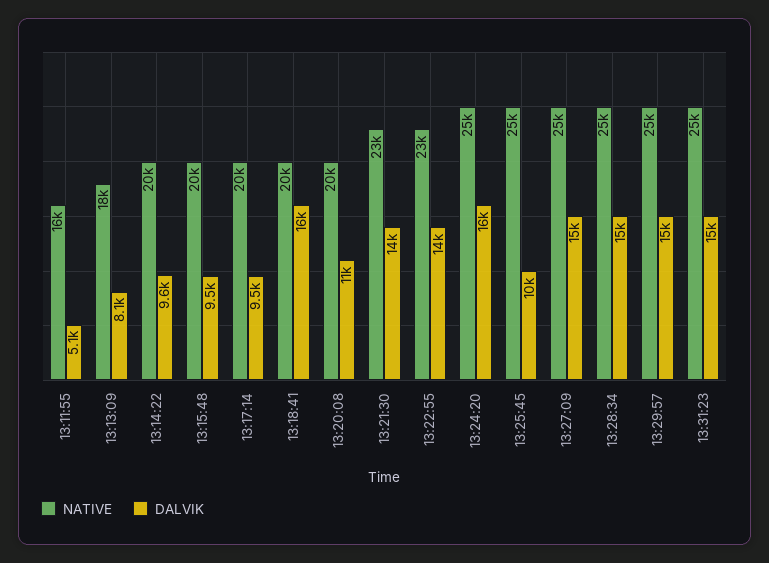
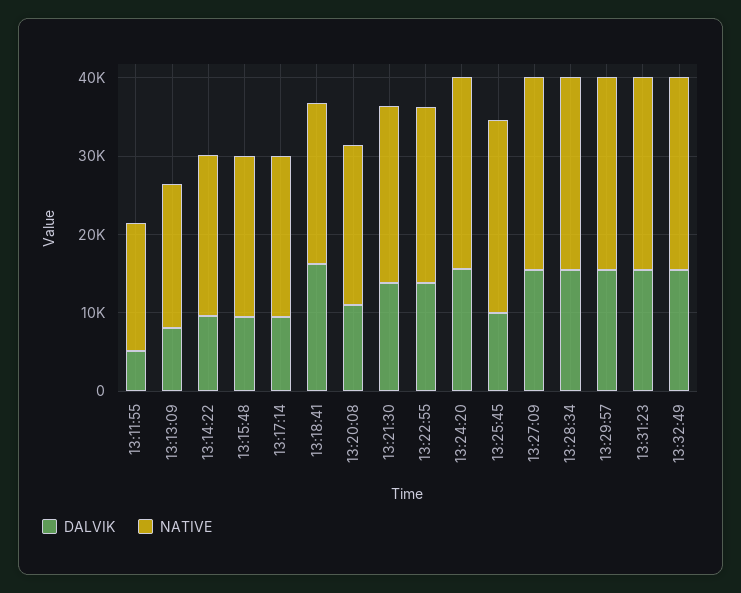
DALVIK, 13:32:49: none -> 16000
NATIVE, 13:32:49: none -> 24000

